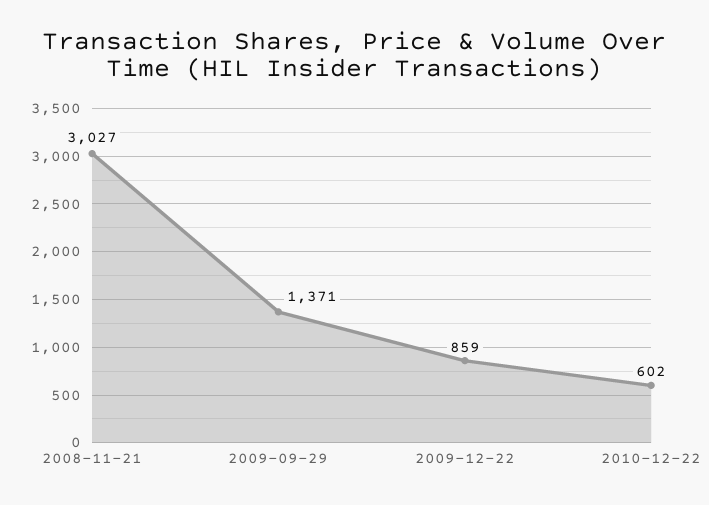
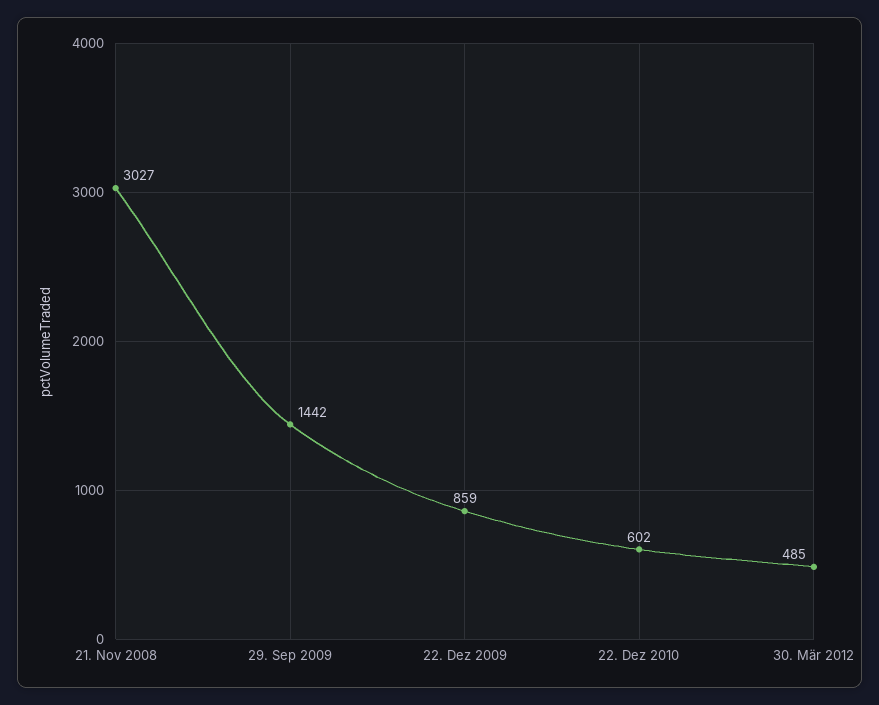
2009-09-29: 1371 -> 1442
30. Mär 2012: none -> 485

